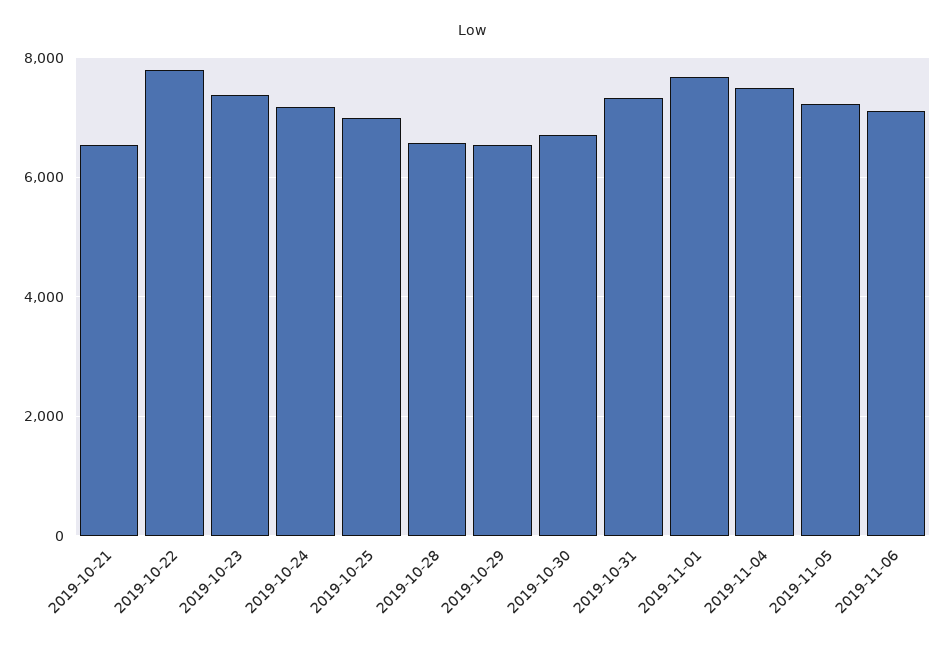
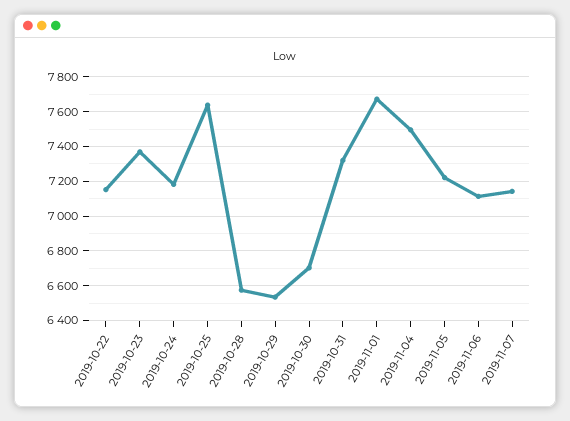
2019-10-21: 6600 -> none
2019-10-22: 7800 -> 7150
2019-10-25: 7000 -> 7650
2019-11-07: none -> 7150

